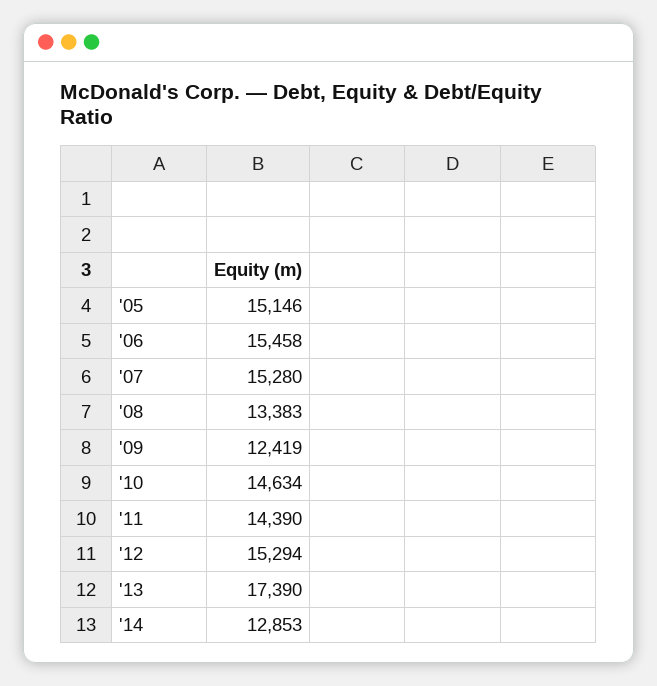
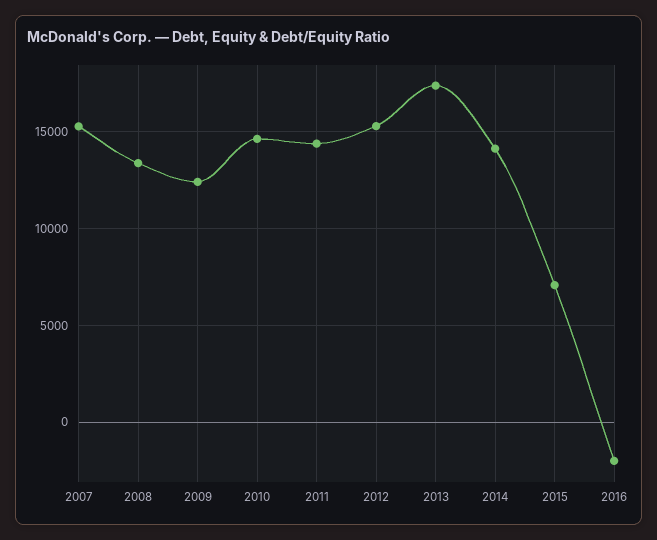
'05: 15146 -> none
'06: 15458 -> none
'14: 12853 -> 14000
2015: none -> 7000
2016: none -> -2000

